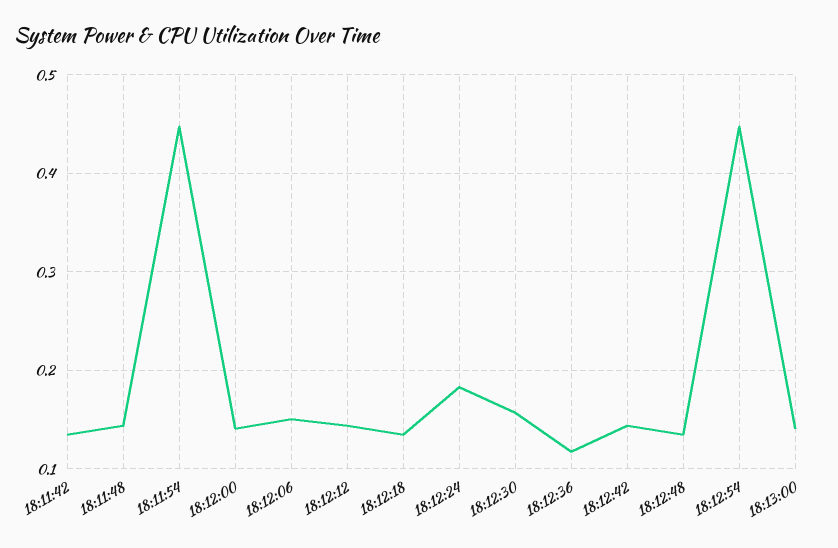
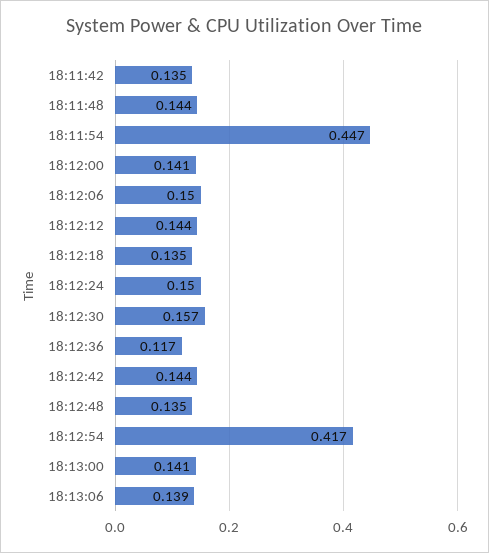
18:12:24: 0.18 -> 0.15
18:12:54: 0.45 -> 0.417
18:13:06: none -> 0.139

